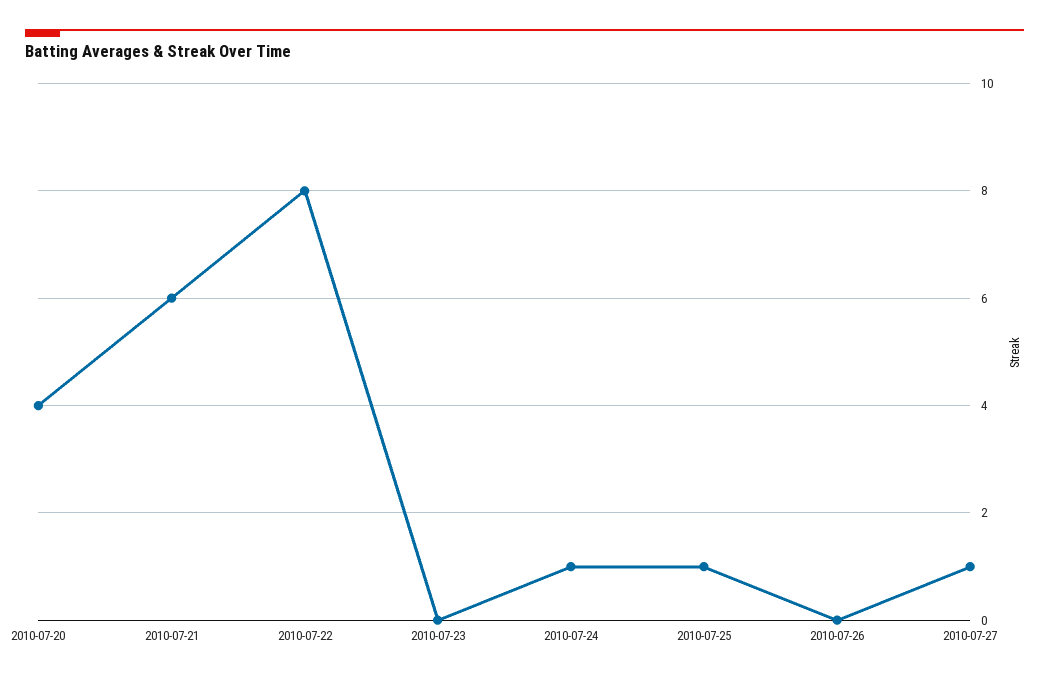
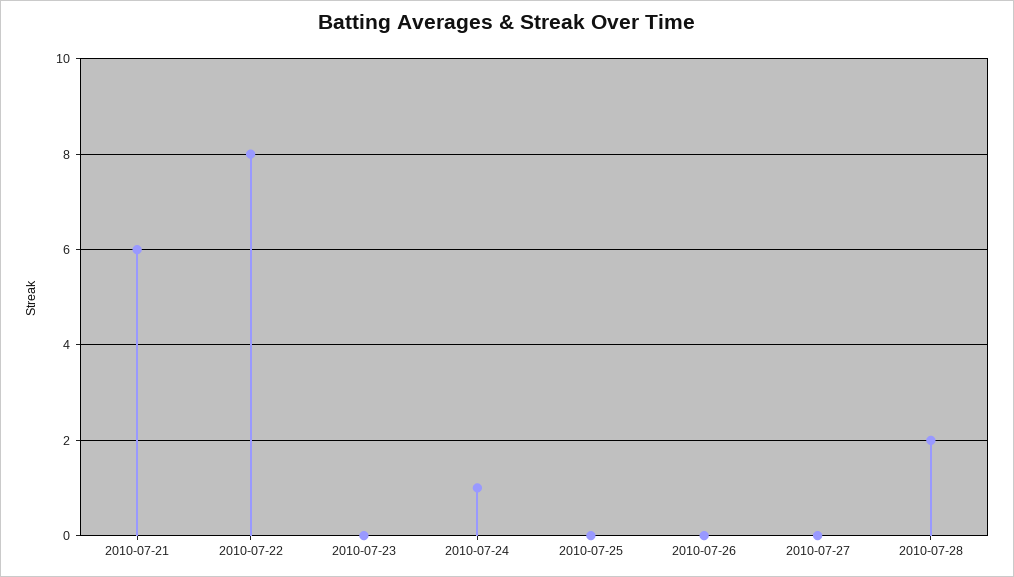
2010-07-20: 4 -> none
2010-07-25: 1 -> 0
2010-07-27: 1 -> 0
2010-07-28: none -> 2

